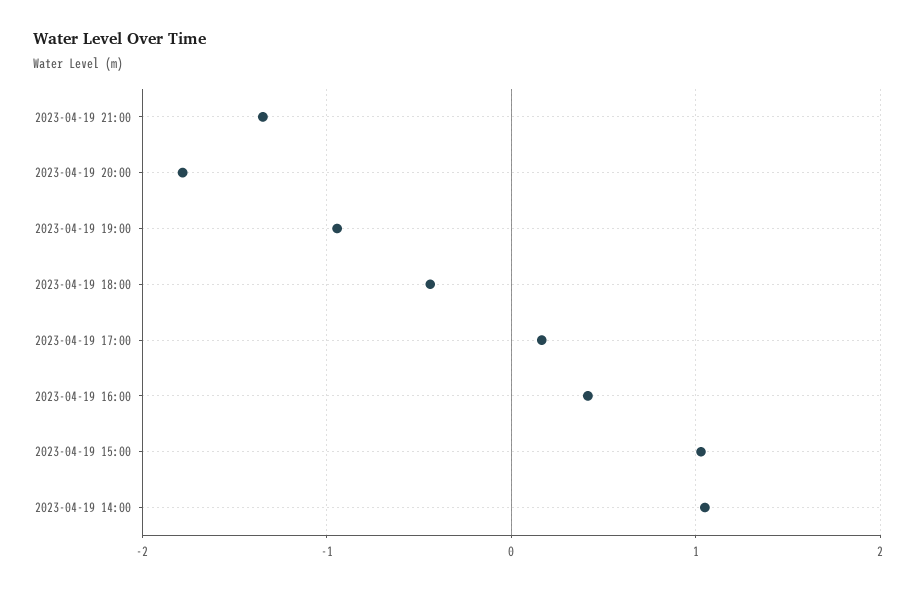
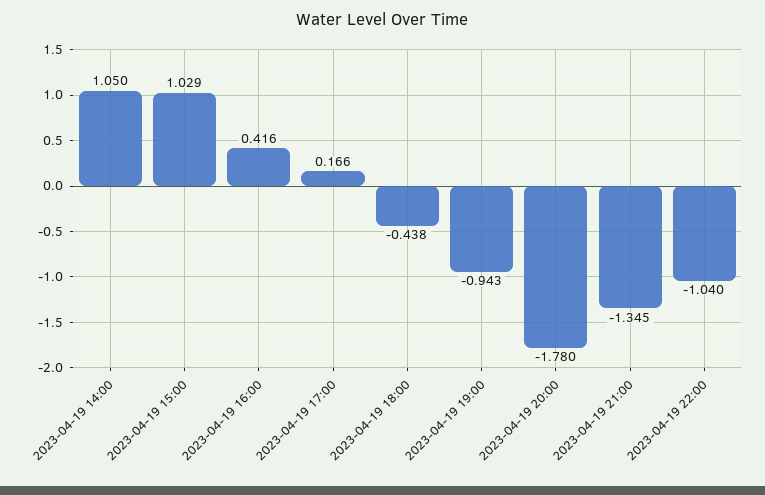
2023-04-19 22:00: none -> -1.04

